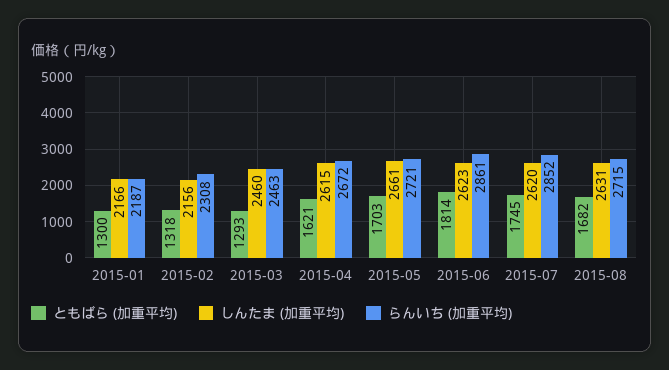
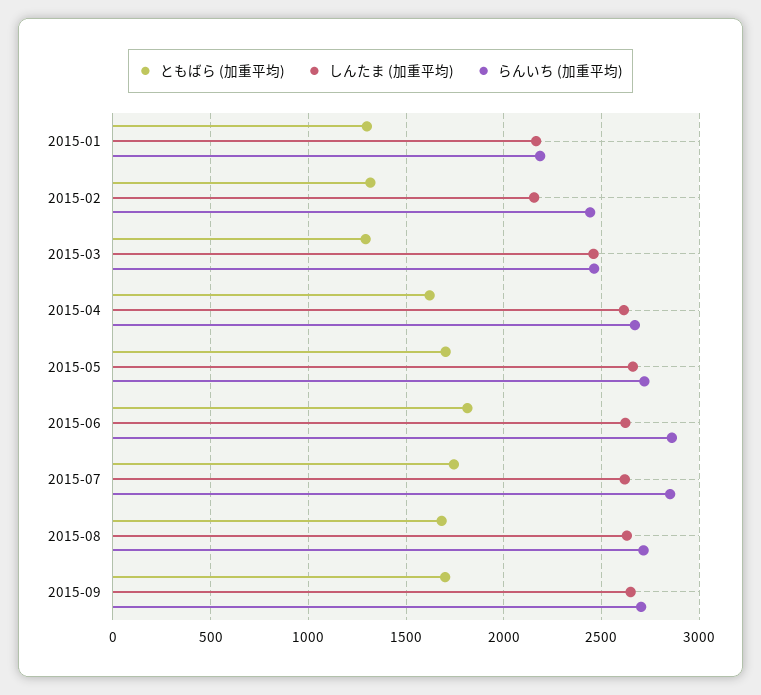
らんいち (加重平均), 2015-02: 2308 -> 2450
ともばら (加重平均), 2015-09: none -> 1700
しんたま (加重平均), 2015-09: none -> 2650
らんいち (加重平均), 2015-09: none -> 2700

